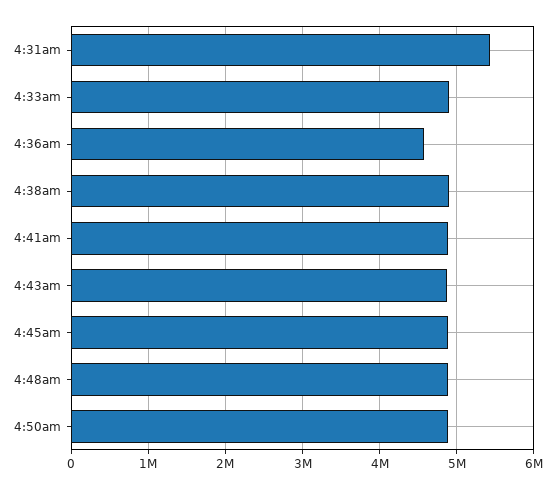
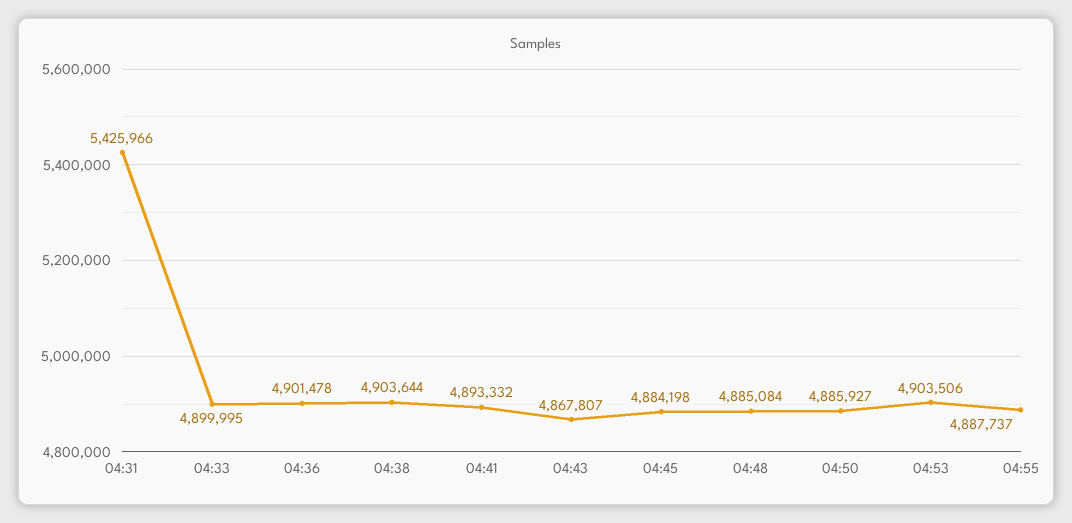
4:36am: 4600000 -> 4901478
04:53: none -> 4903506
04:55: none -> 4887737

